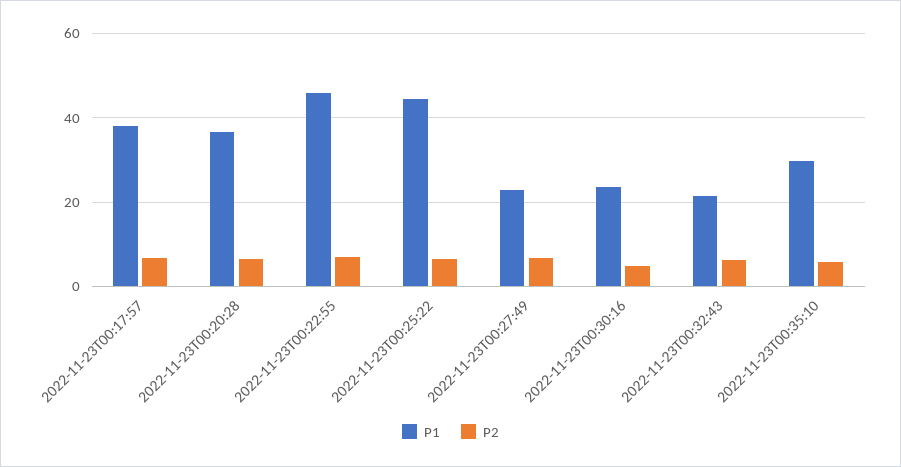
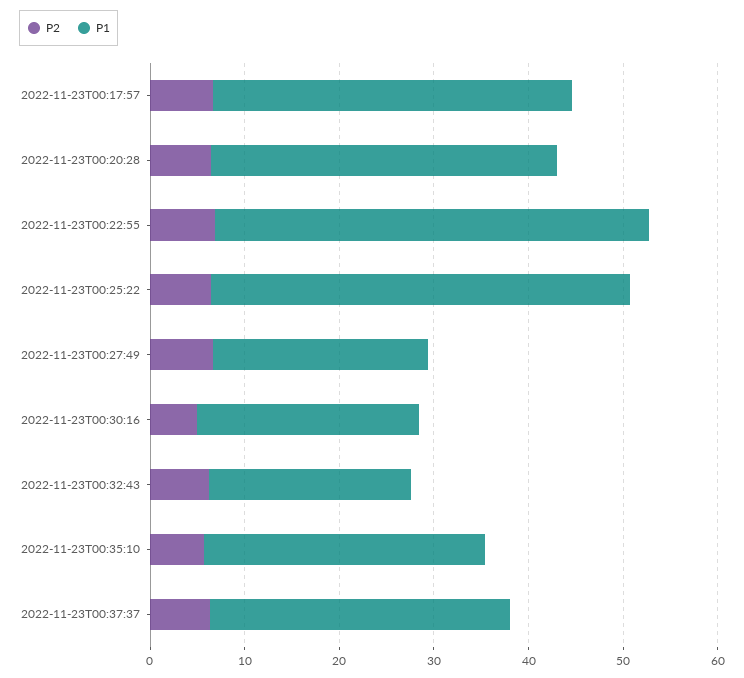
P2, 2022-11-23T00:37:37: none -> 6
P1, 2022-11-23T00:37:37: none -> 32

